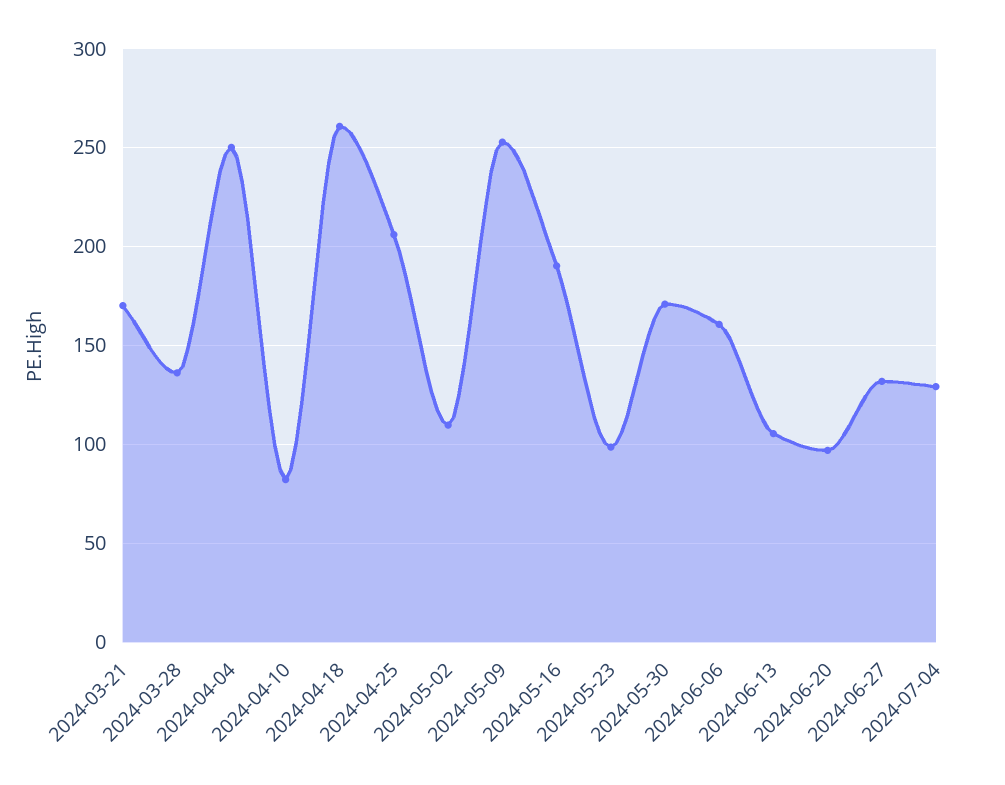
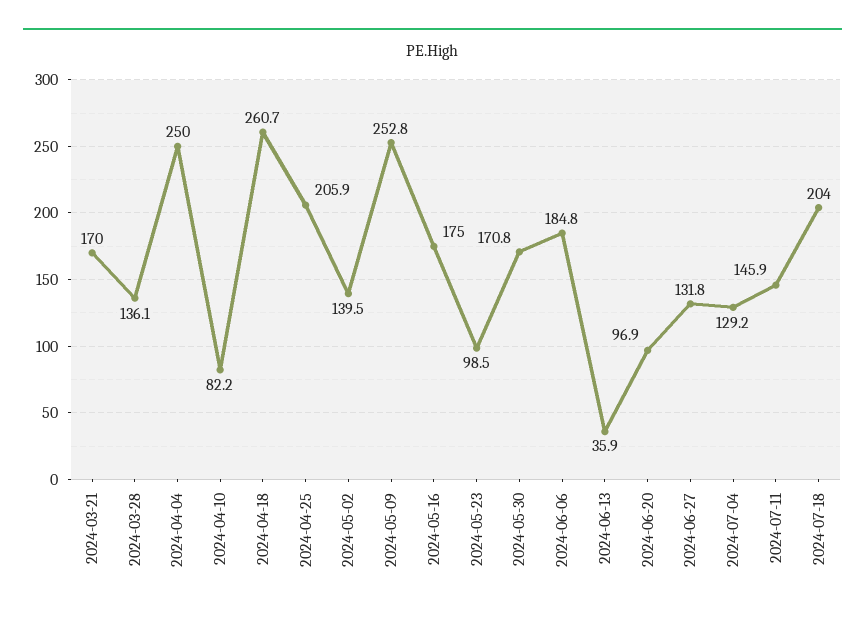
2024-05-02: 110 -> 139.5
2024-05-16: 190 -> 175
2024-06-06: 160 -> 184.8
2024-06-13: 105 -> 35.9
2024-07-11: none -> 145.9
2024-07-18: none -> 204

